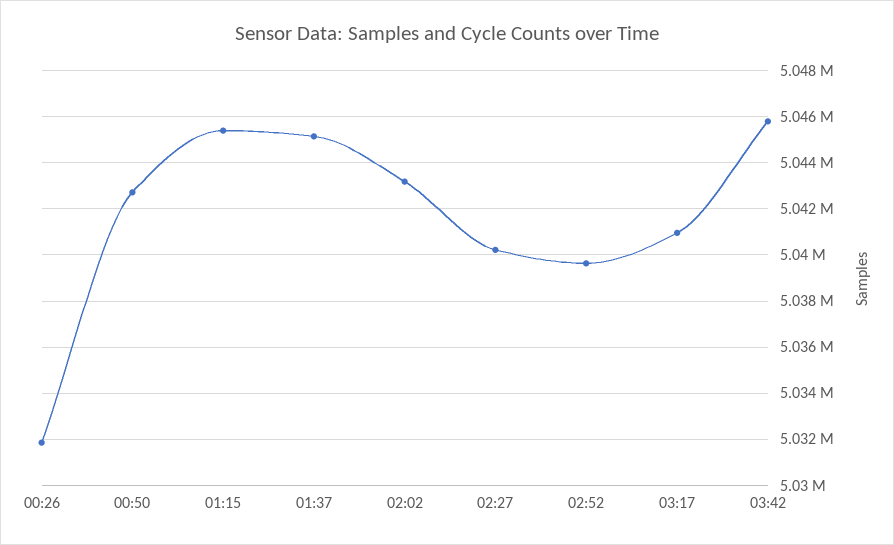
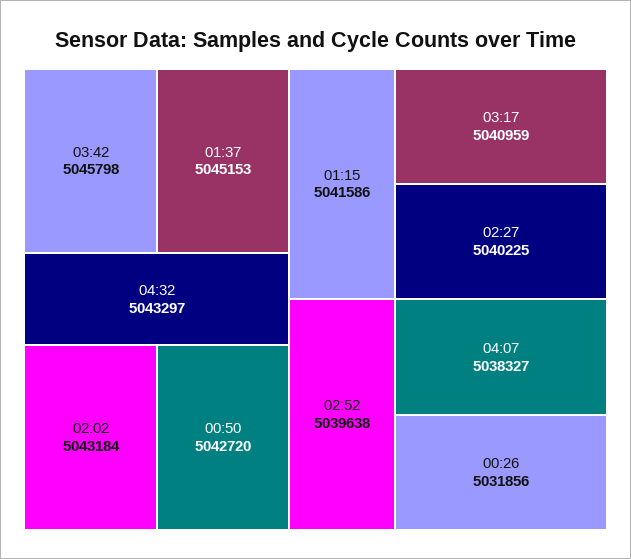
01:15: 5045500 -> 5041586
04:32: none -> 5043297
04:07: none -> 5038327

